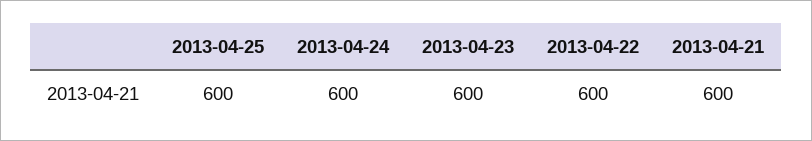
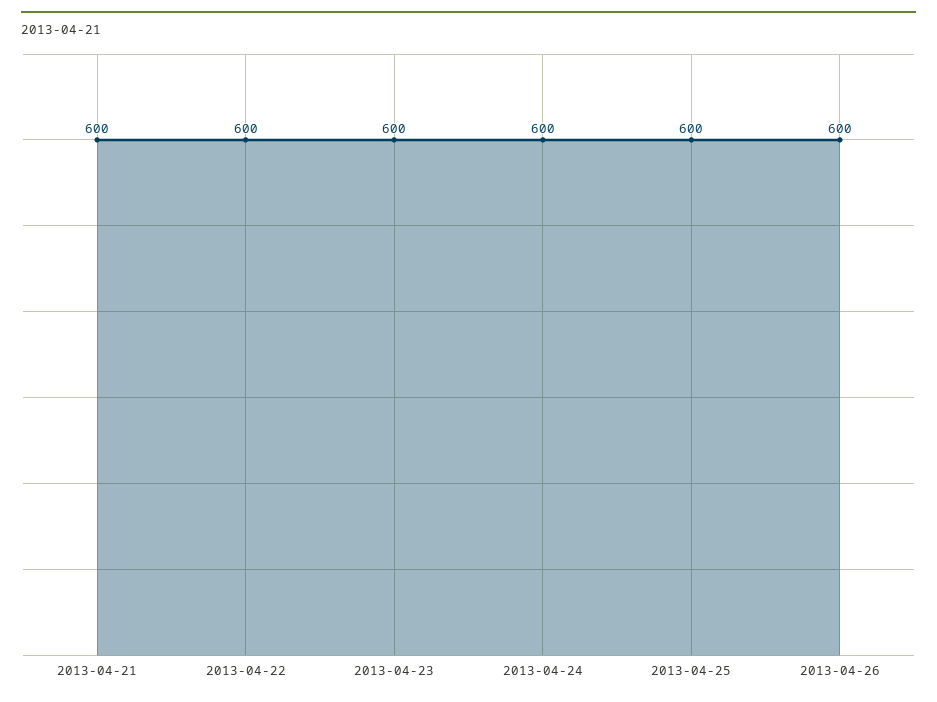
2013-04-26: none -> 600

